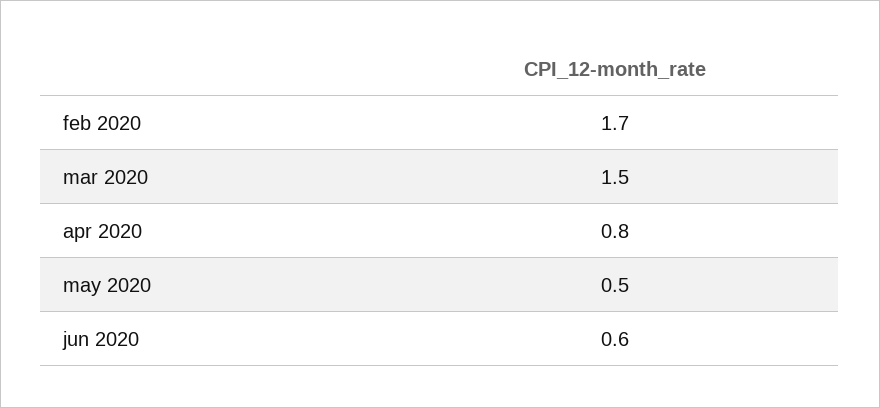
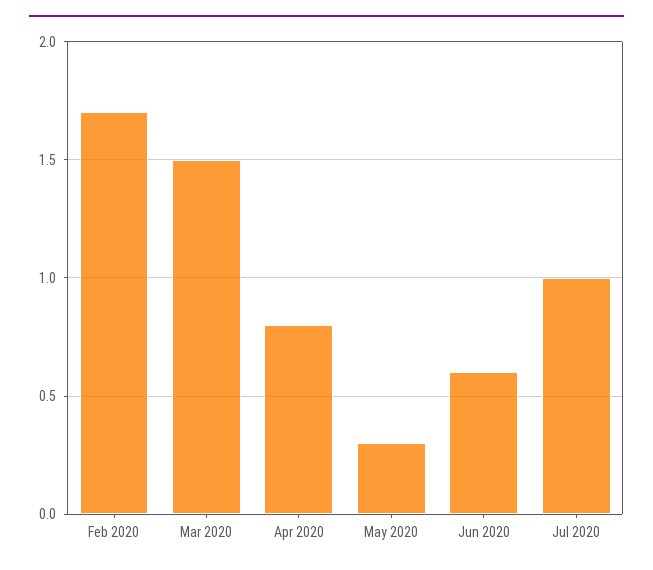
may 2020: 0.5 -> 0.3
Jul 2020: none -> 1

